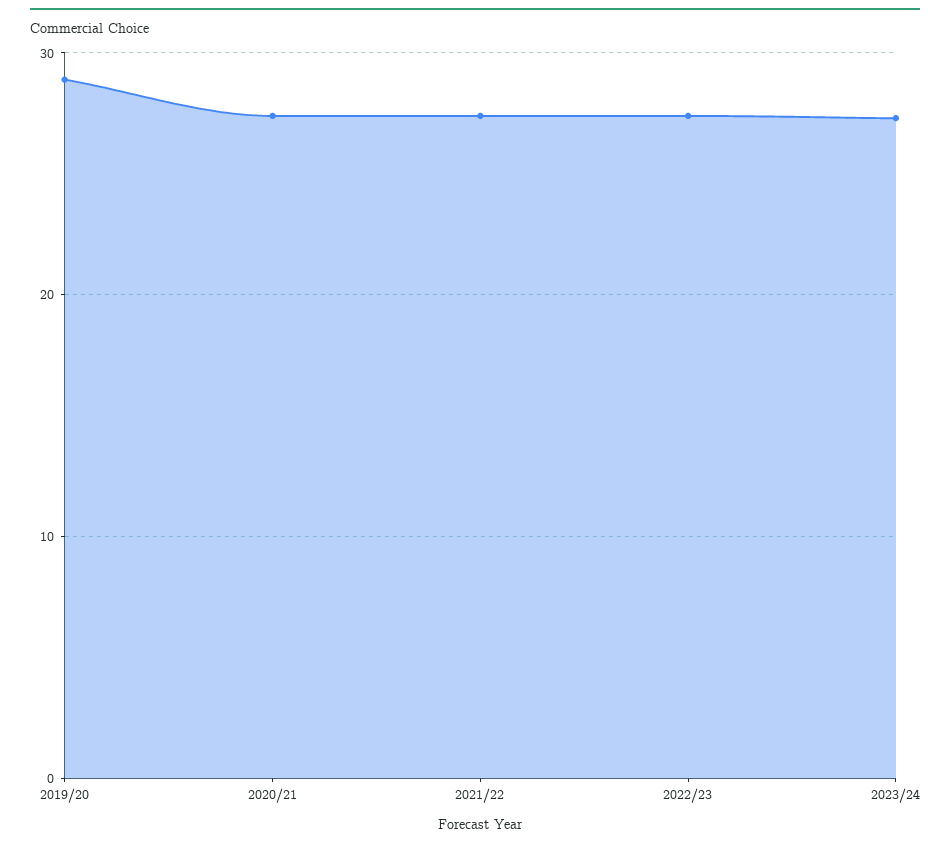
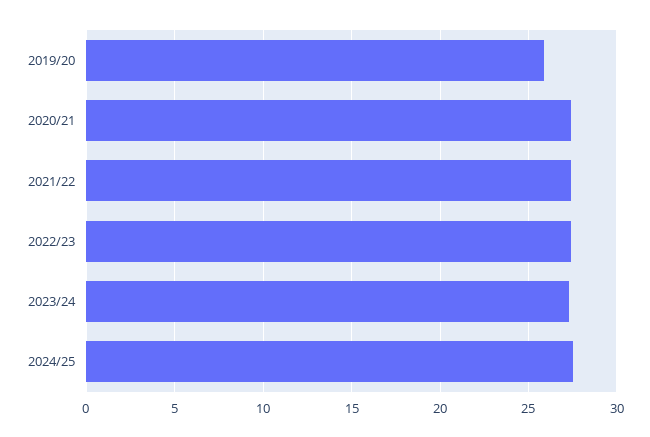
2019/20: 29 -> 26
2024/25: none -> 27.5

